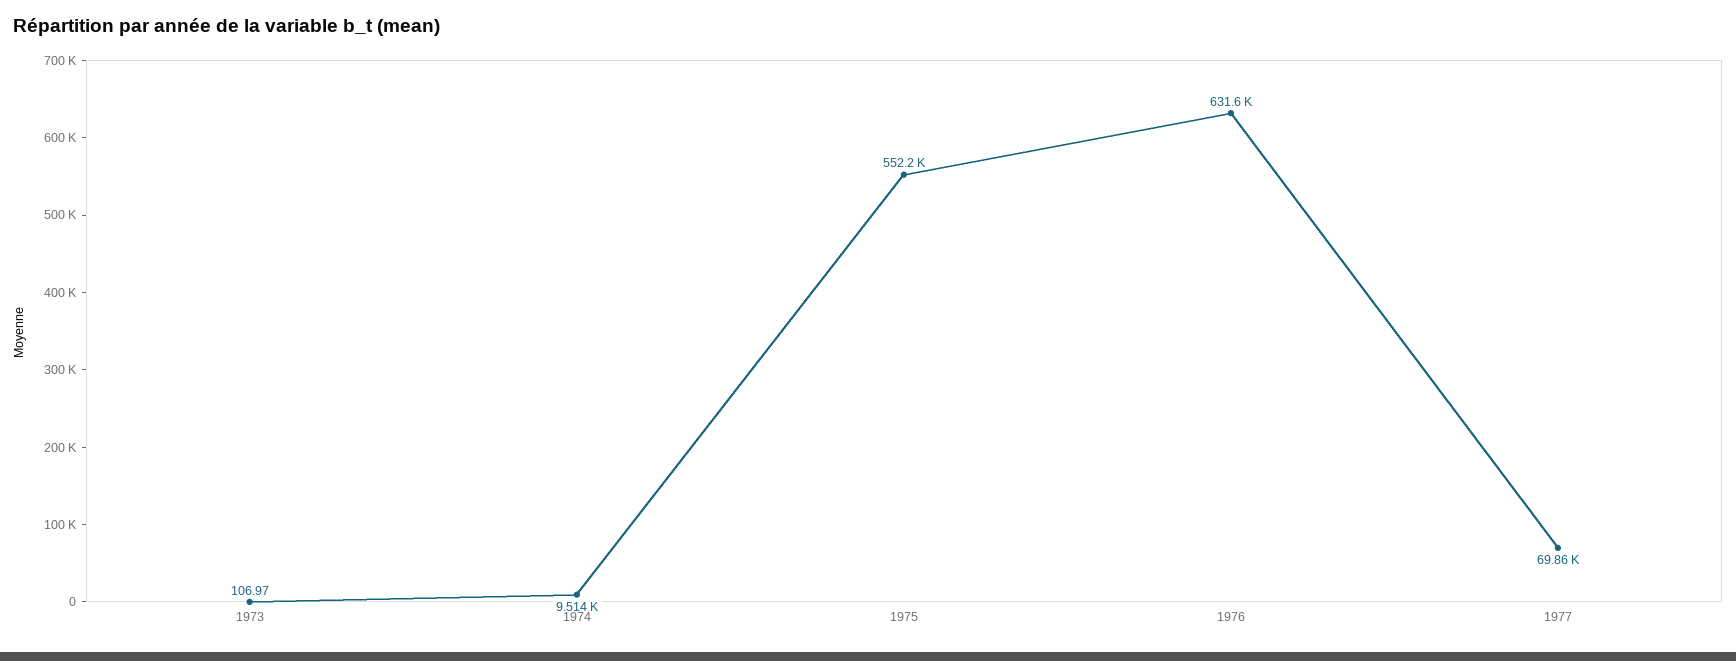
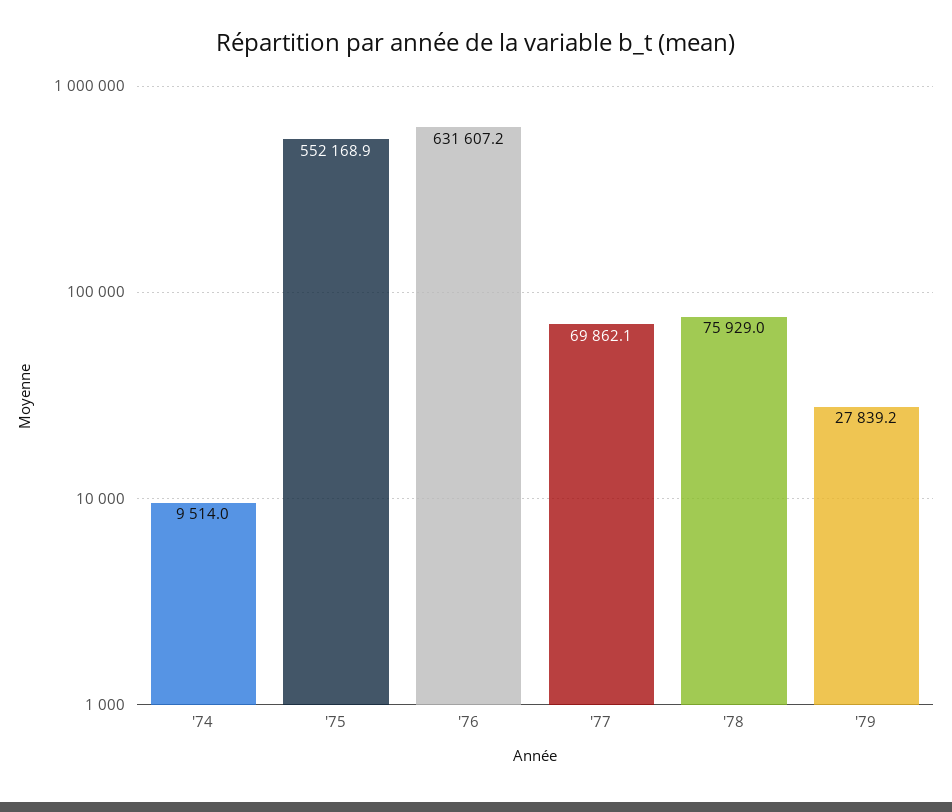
1973: 106.97 -> none
'78: none -> 75929
'79: none -> 27839.2

